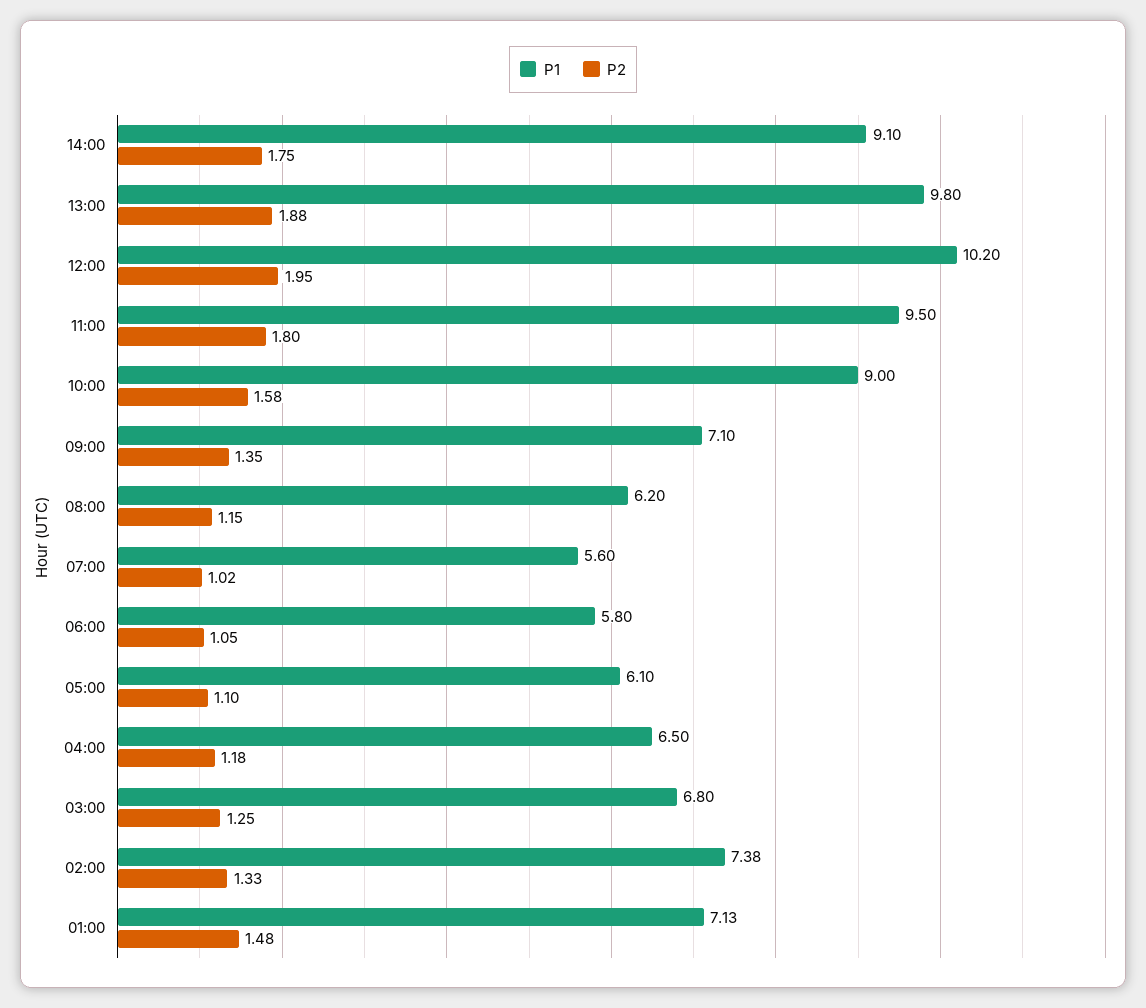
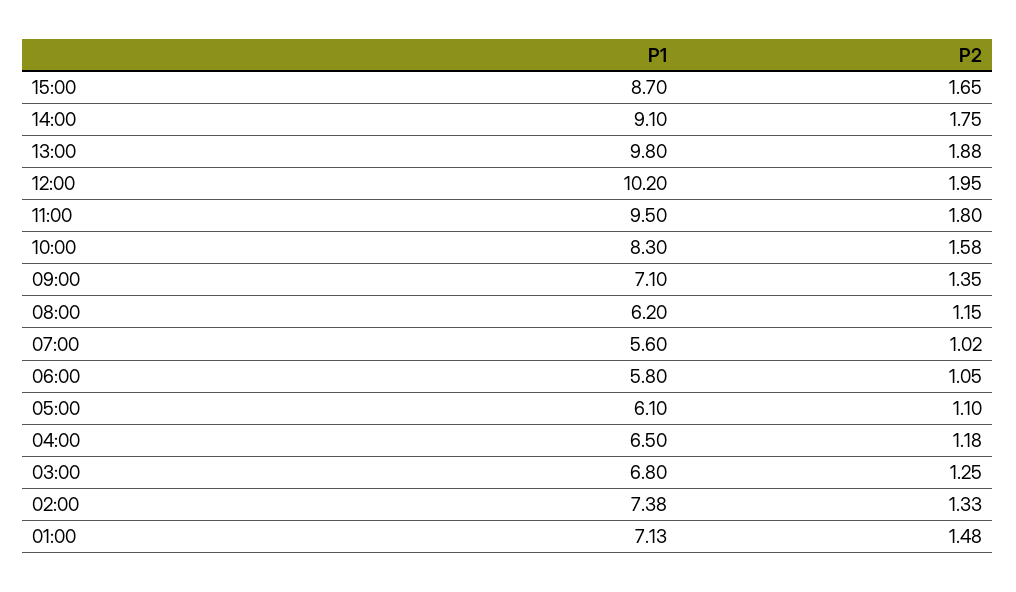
P1, 10:00: 9 -> 8.3
P1, 15:00: none -> 8.7
P2, 15:00: none -> 1.65

